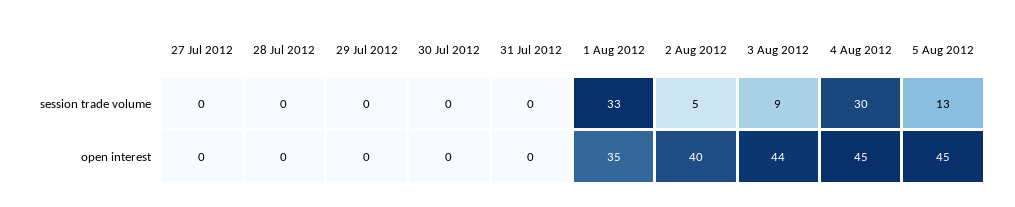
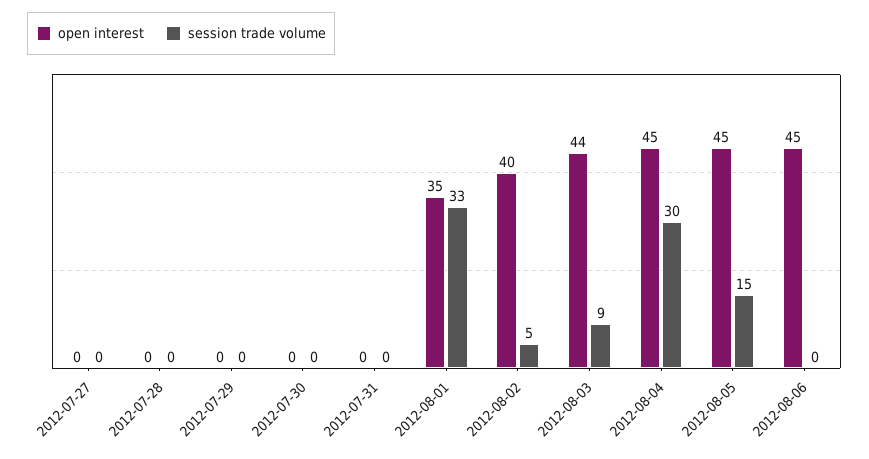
session trade volume, 5 Aug 2012: 13 -> 15
open interest, 2012-08-06: none -> 45
session trade volume, 2012-08-06: none -> 0

